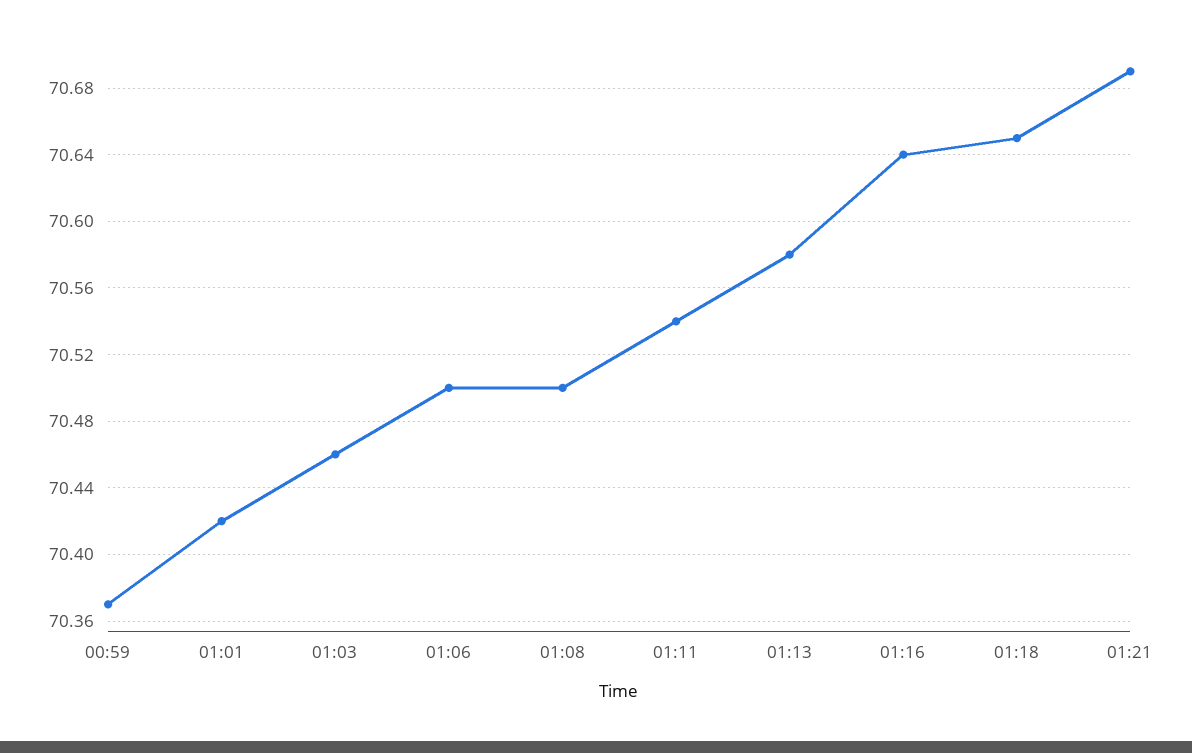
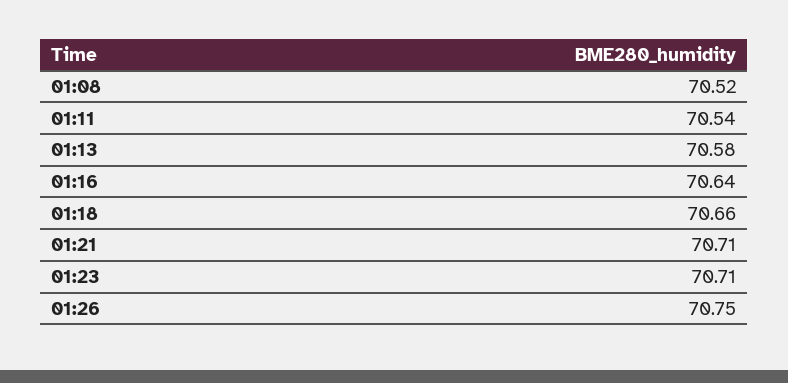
00:59: 70.37 -> none
01:01: 70.42 -> none
01:03: 70.46 -> none
01:06: 70.5 -> none
01:08: 70.5 -> 70.52
01:18: 70.65 -> 70.66
01:21: 70.69 -> 70.71
01:23: none -> 70.71
01:26: none -> 70.75

